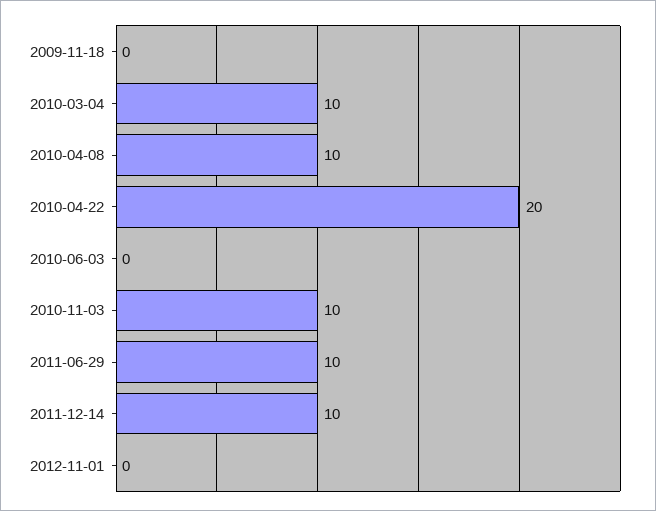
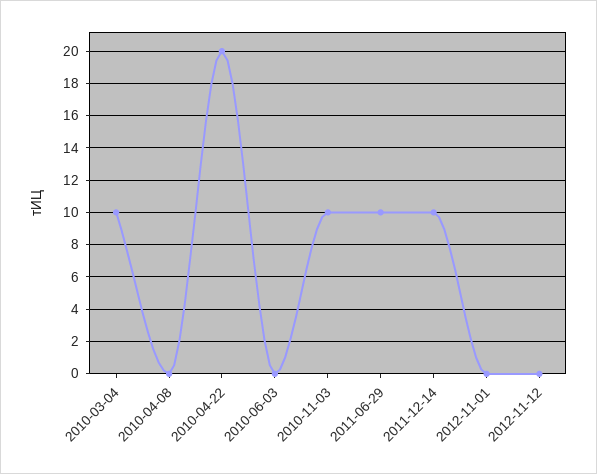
2009-11-18: 0 -> none
2010-04-08: 10 -> 0
2012-11-12: none -> 0

